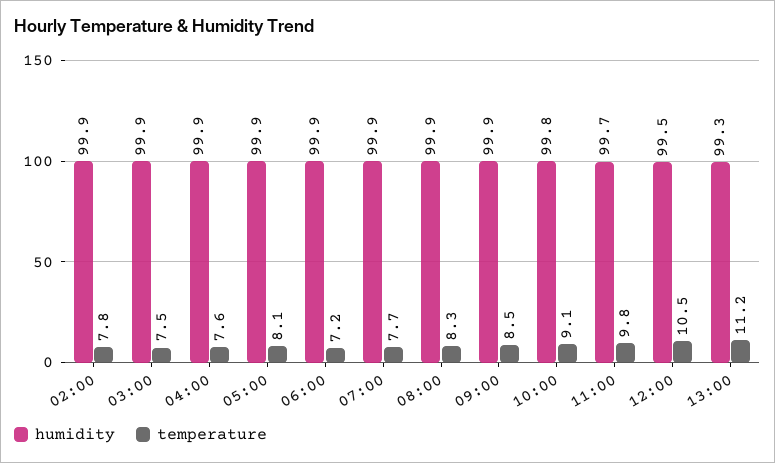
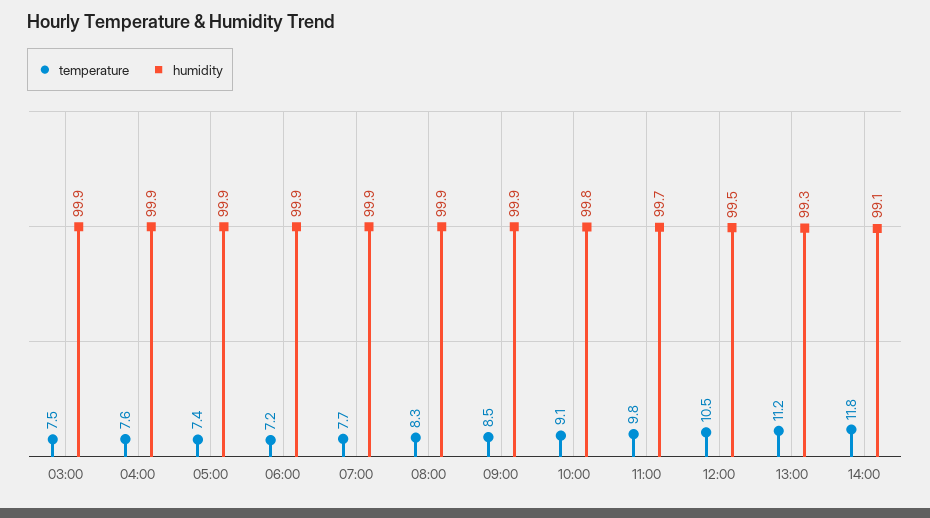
humidity, 02:00: 99.9 -> none
temperature, 02:00: 7.8 -> none
temperature, 05:00: 8.1 -> 7.4
temperature, 14:00: none -> 11.8
humidity, 14:00: none -> 99.1

